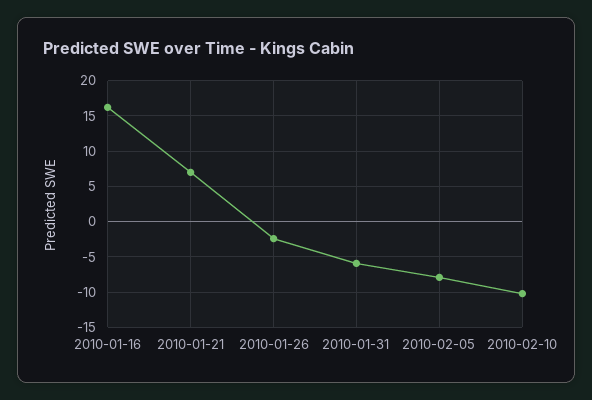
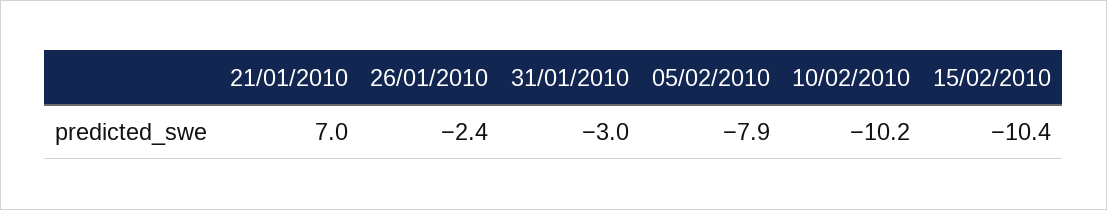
2010-01-16: 16 -> none
2010-01-31: -6 -> -3
15/02/2010: none -> -10.4

